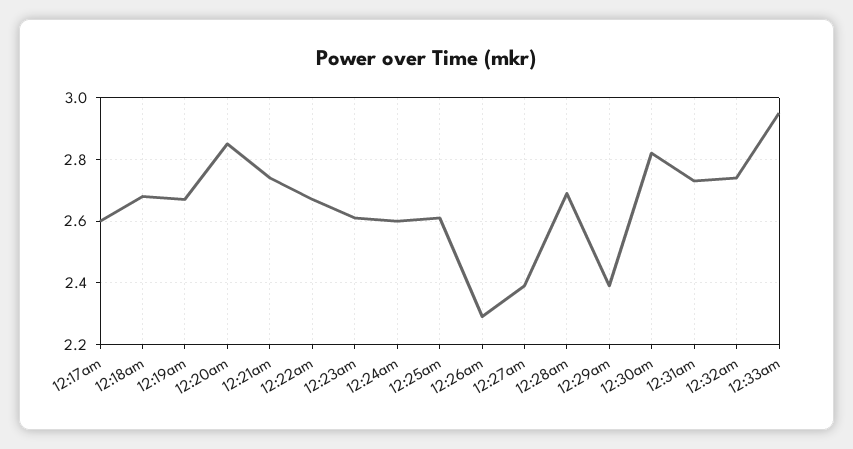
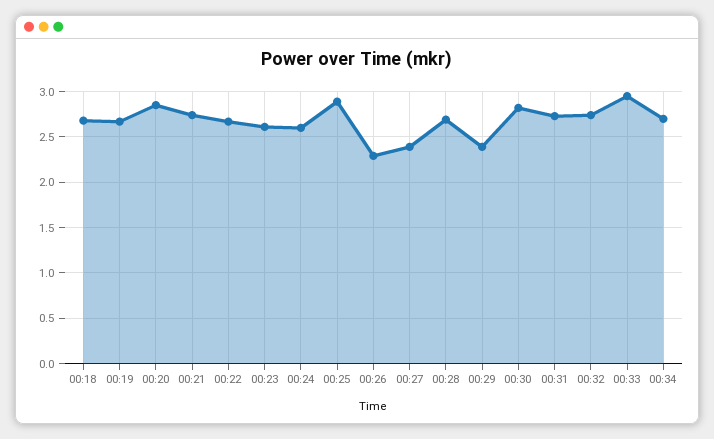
12:17am: 2.6 -> none
12:25am: 2.6 -> 2.9
00:34: none -> 2.7

